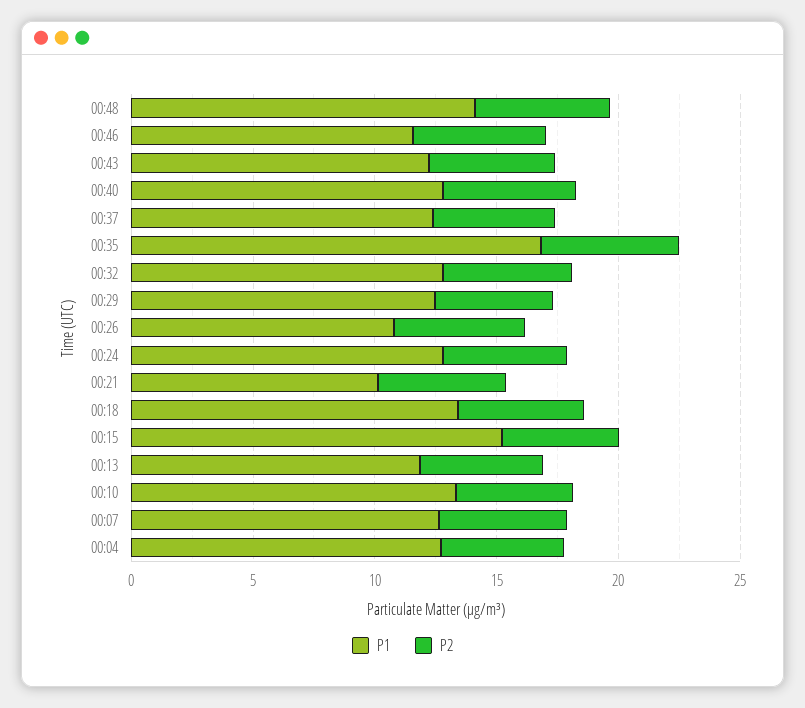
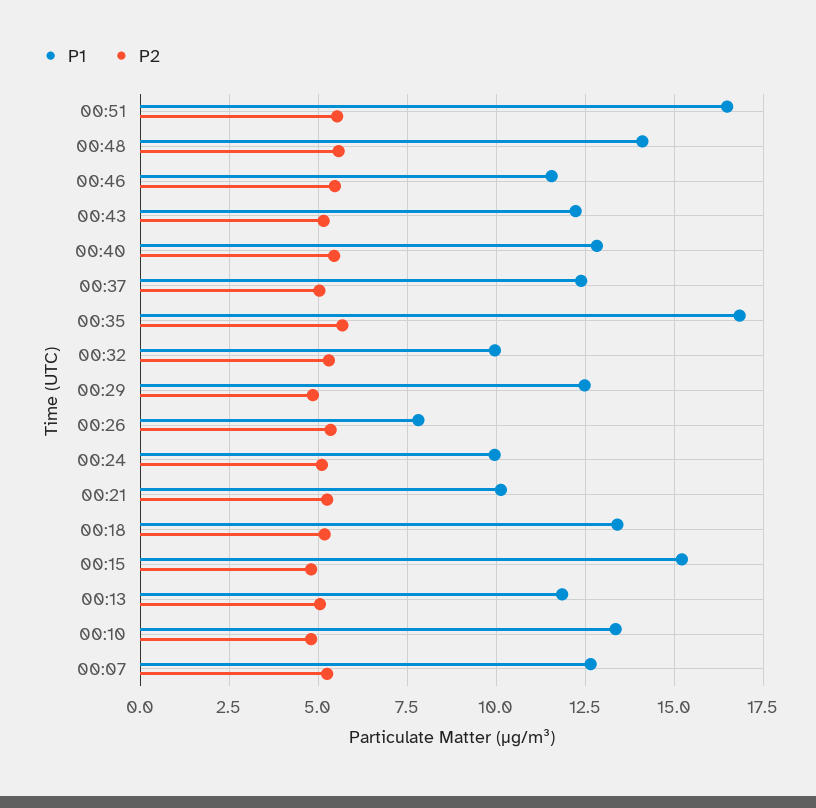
P1, 00:32: 13 -> 10
P1, 00:26: 11 -> 7.75
P1, 00:24: 13 -> 10
P1, 00:04: 13 -> none
P2, 00:04: 5 -> none
P1, 00:51: none -> 16.5
P2, 00:51: none -> 5.5

